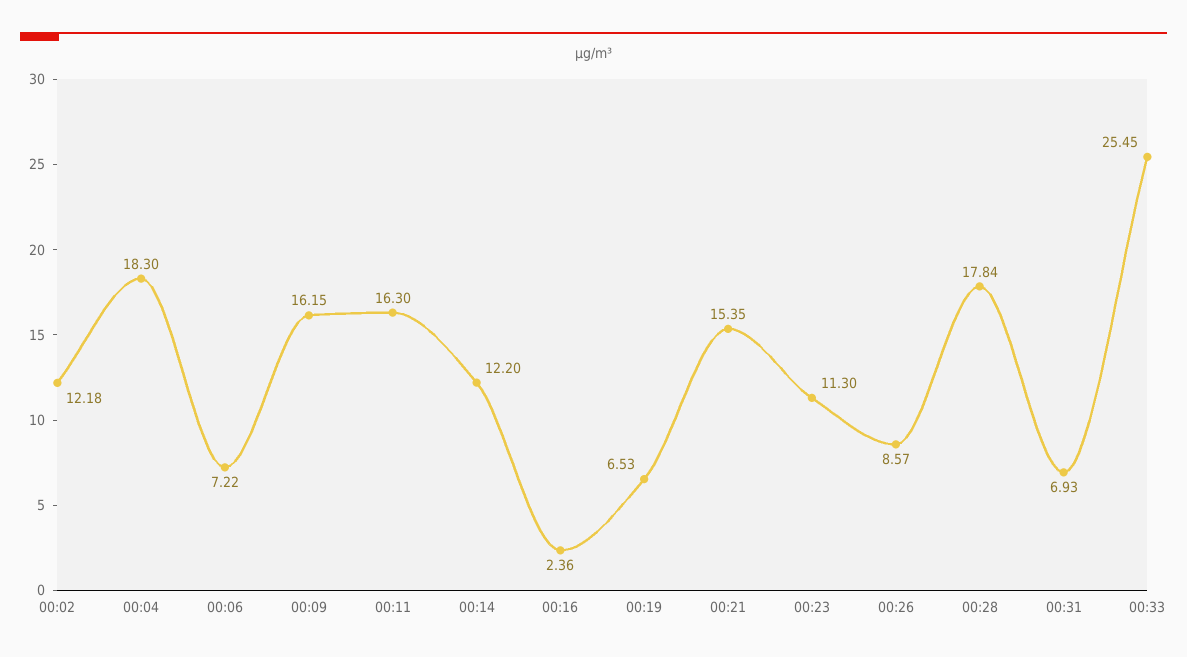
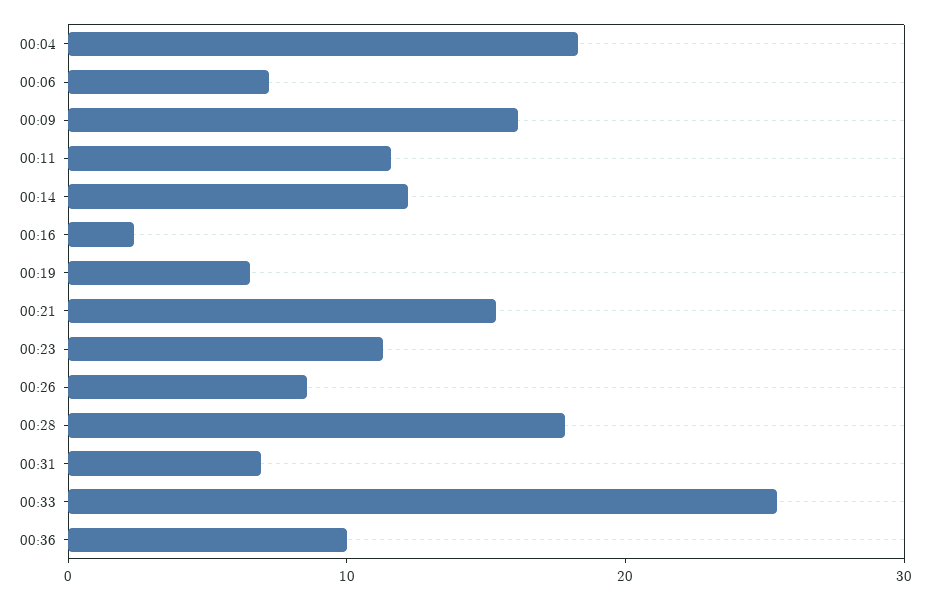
00:02: 12.18 -> none
00:11: 16.3 -> 12
00:36: none -> 10

